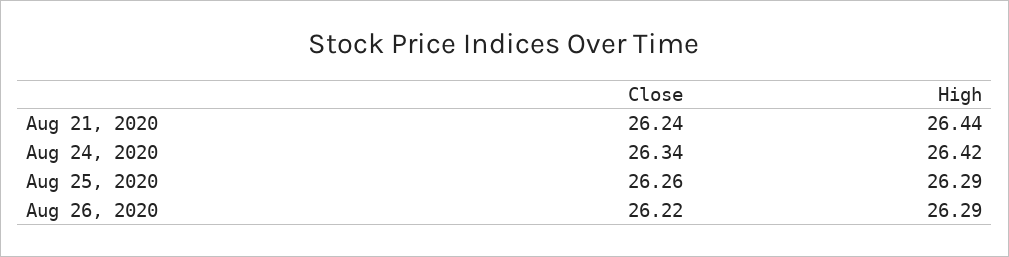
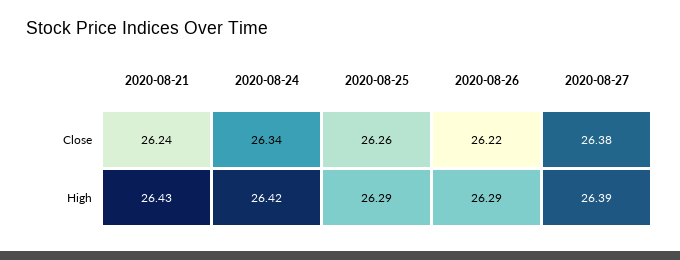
High, Aug 21, 2020: 26.44 -> 26.43
Close, 2020-08-27: none -> 26.38
High, 2020-08-27: none -> 26.39

